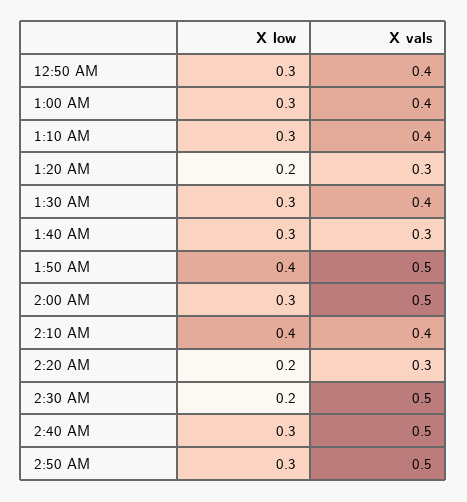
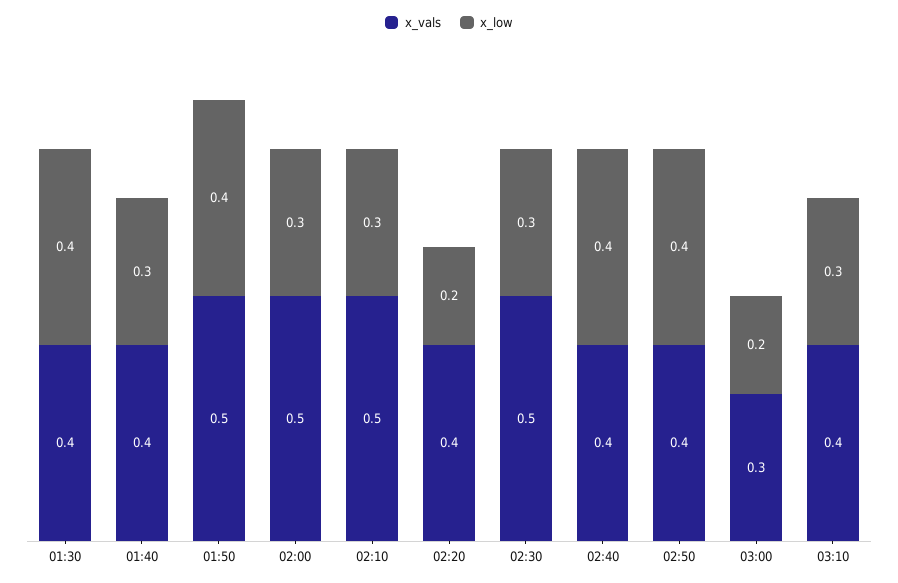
X low, 12:50 AM: 0.3 -> none
X vals, 12:50 AM: 0.4 -> none
X low, 1:00 AM: 0.3 -> none
X vals, 1:00 AM: 0.4 -> none
X low, 1:10 AM: 0.3 -> none
X vals, 1:10 AM: 0.4 -> none
X low, 1:20 AM: 0.2 -> none
X vals, 1:20 AM: 0.3 -> none
X low, 1:30 AM: 0.3 -> 0.4
X vals, 1:40 AM: 0.3 -> 0.4
X low, 2:10 AM: 0.4 -> 0.3
X vals, 2:10 AM: 0.4 -> 0.5
X vals, 2:20 AM: 0.3 -> 0.4
X low, 2:30 AM: 0.2 -> 0.3
X low, 2:40 AM: 0.3 -> 0.4
X vals, 2:40 AM: 0.5 -> 0.4
X low, 2:50 AM: 0.3 -> 0.4
X vals, 2:50 AM: 0.5 -> 0.4
X vals, 03:00: none -> 0.3
X low, 03:00: none -> 0.2
X vals, 03:10: none -> 0.4
X low, 03:10: none -> 0.3

